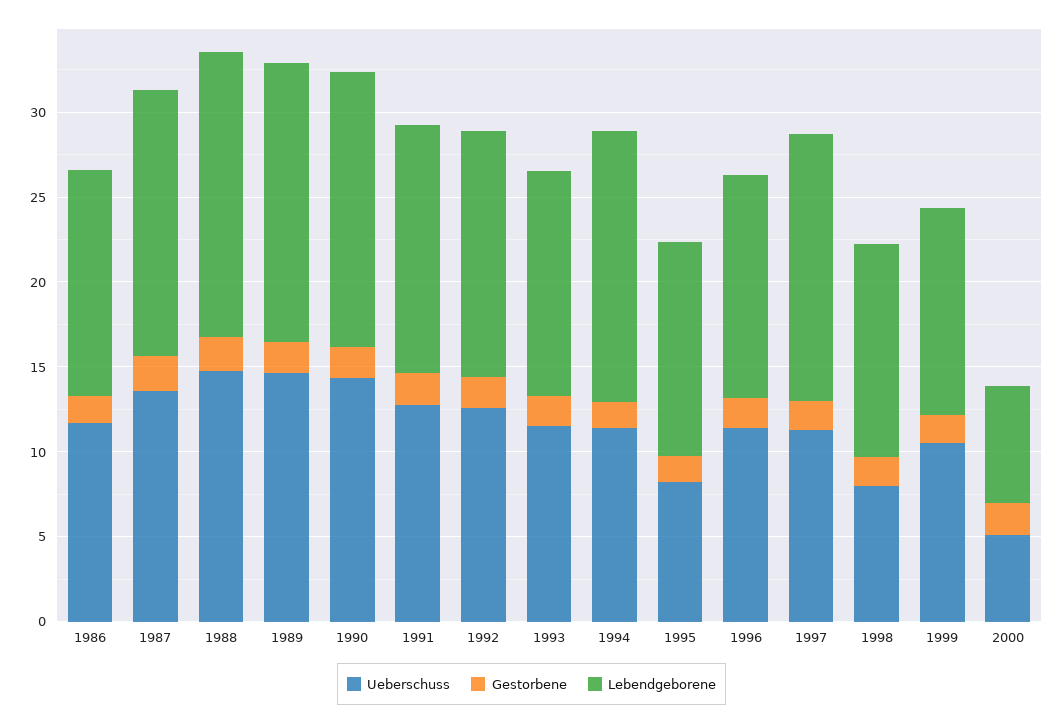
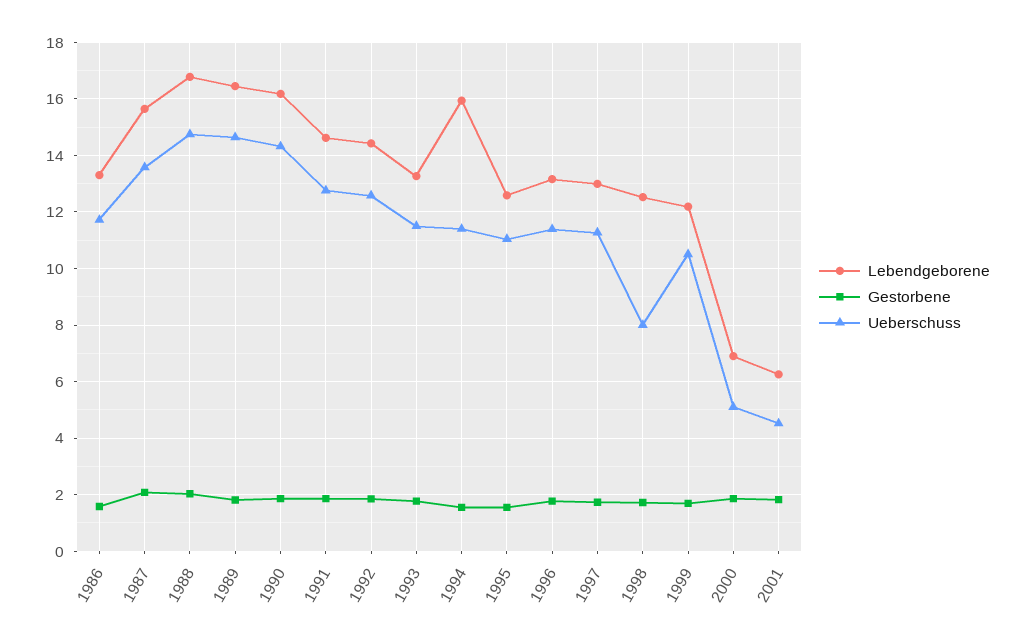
Ueberschuss, 1995: 8 -> 11
Lebendgeborene, 1997: 16 -> 13
Lebendgeborene, 2001: none -> 6.25
Gestorbene, 2001: none -> 1.75
Ueberschuss, 2001: none -> 4.5

